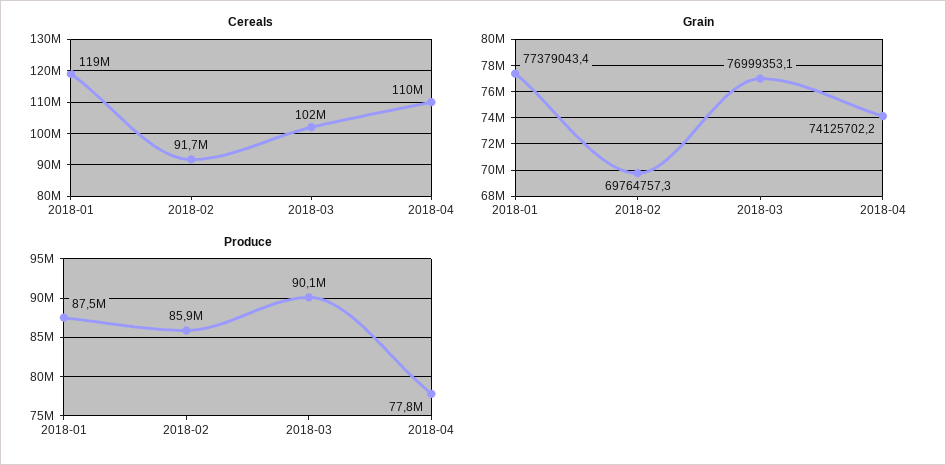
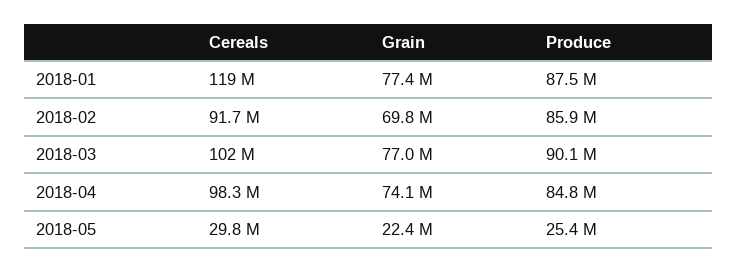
Cereals, 2018-04: 110000000 -> 98300000
Produce, 2018-04: 77800000 -> 84800000
Cereals, 2018-05: none -> 29800000
Grain, 2018-05: none -> 22400000
Produce, 2018-05: none -> 25400000

